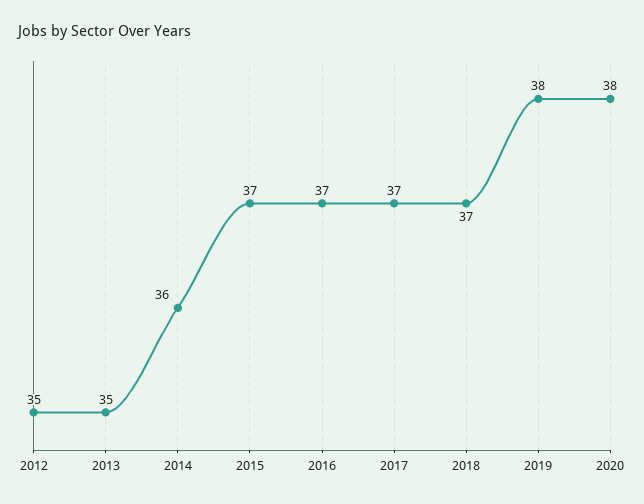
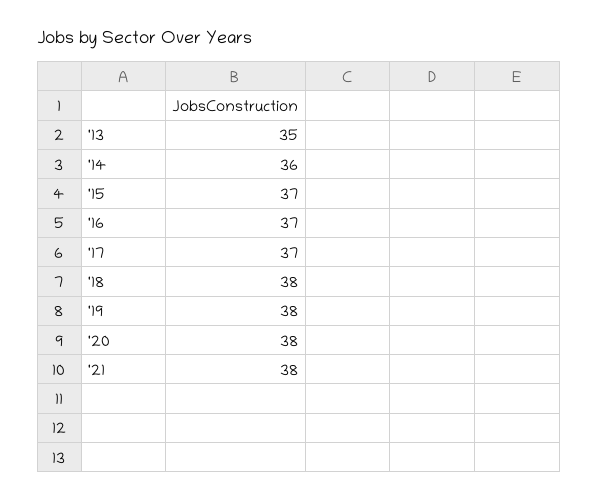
2012: 35 -> none
2018: 37 -> 38
'21: none -> 38

